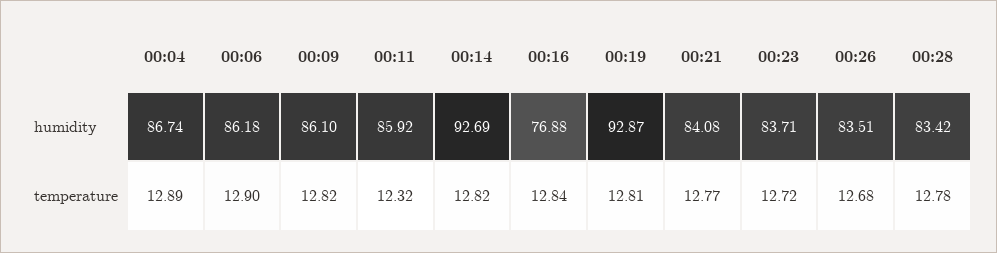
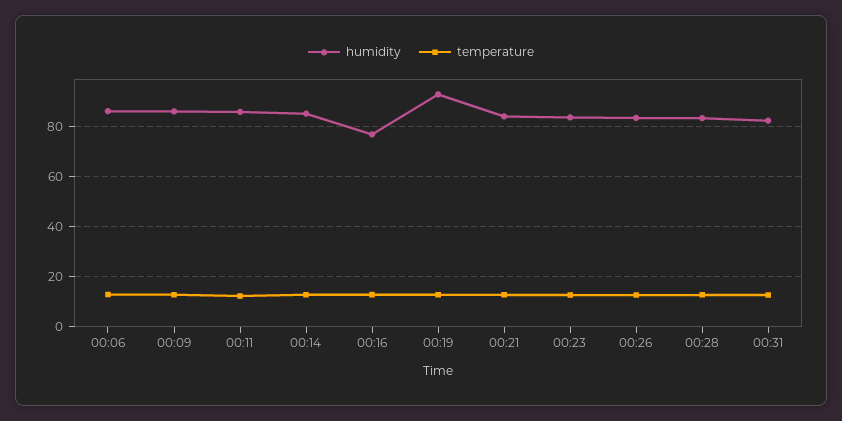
humidity, 00:04: 86.74 -> none
humidity, 00:14: 92.69 -> 85
temperature, 00:04: 12.89 -> none
humidity, 00:31: none -> 82.5
temperature, 00:31: none -> 12.5

